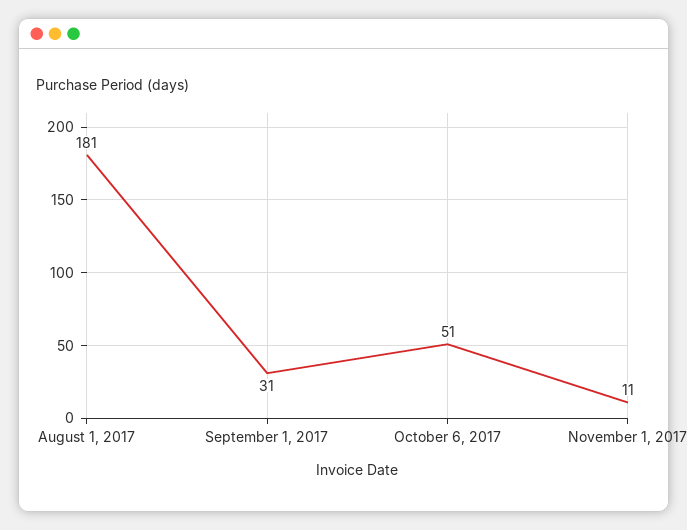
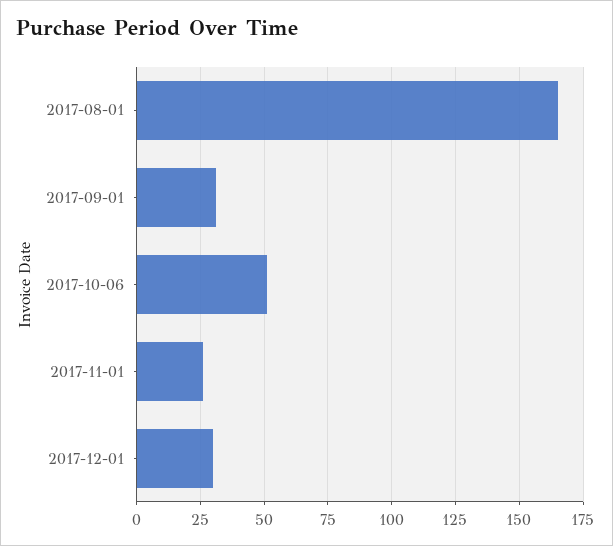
August 1, 2017: 181 -> 165
November 1, 2017: 11 -> 25
2017-12-01: none -> 30

